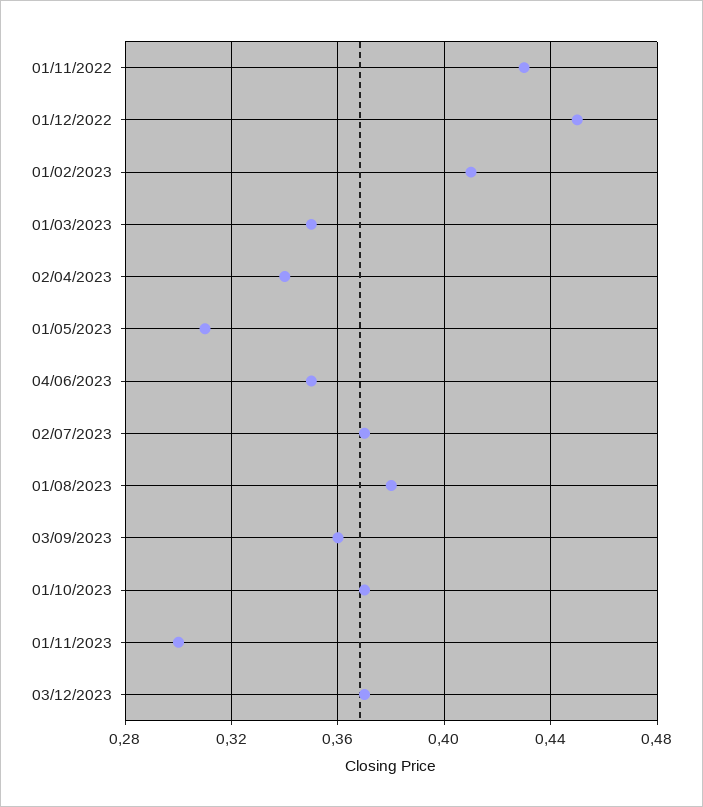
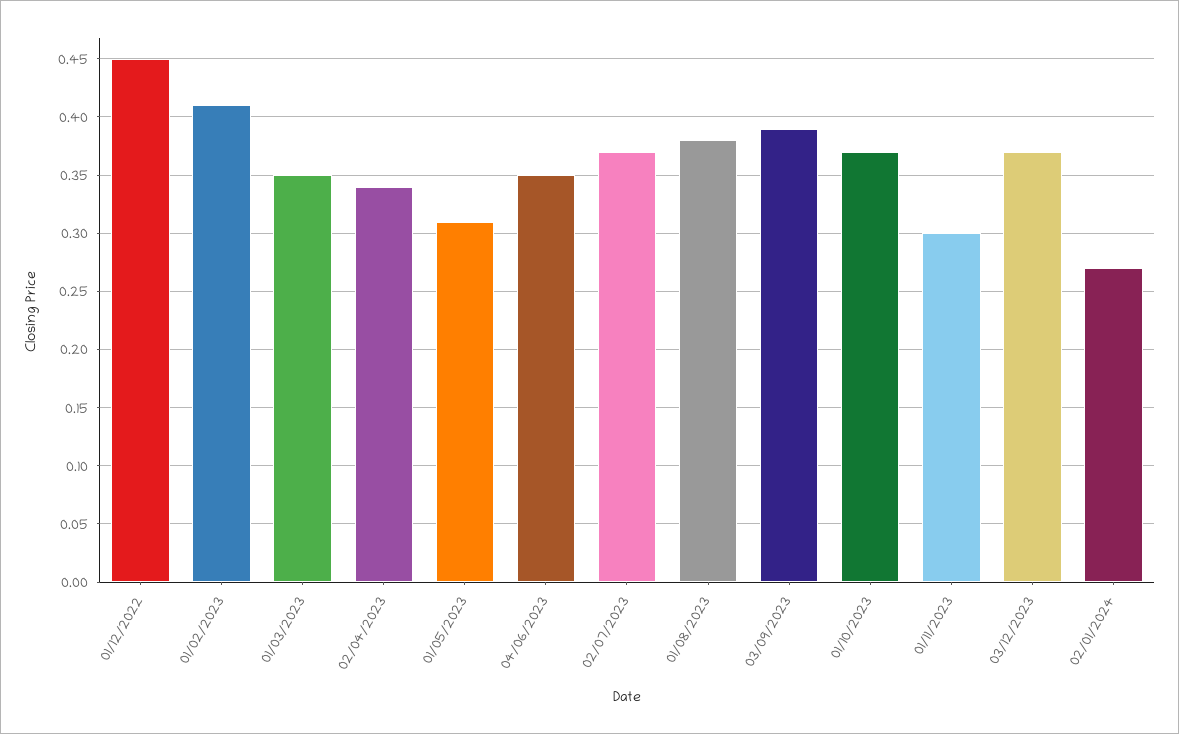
01/11/2022: 0.43 -> none
03/09/2023: 0.36 -> 0.39
02/01/2024: none -> 0.27

